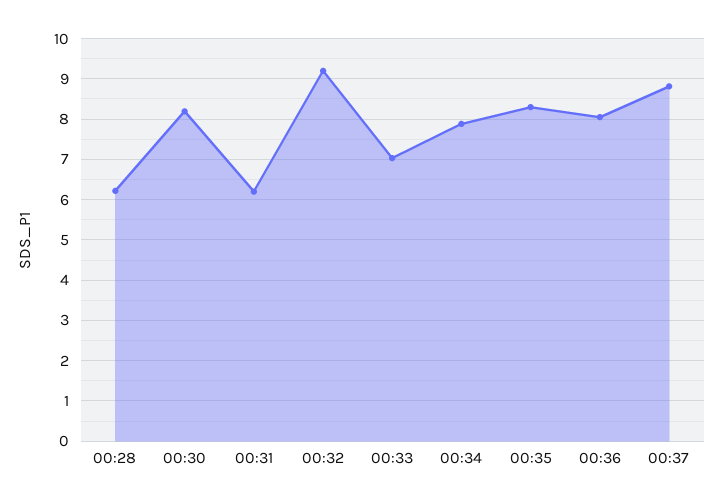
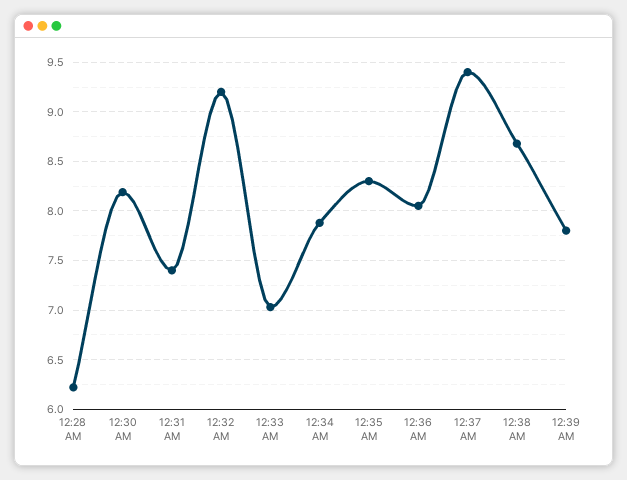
00:31: 6.2 -> 7.4
00:37: 8.8 -> 9.4
12:38 AM: none -> 8.7
12:39 AM: none -> 7.8

